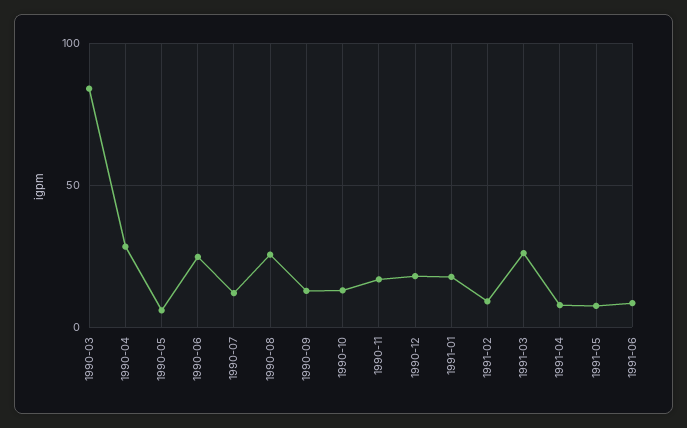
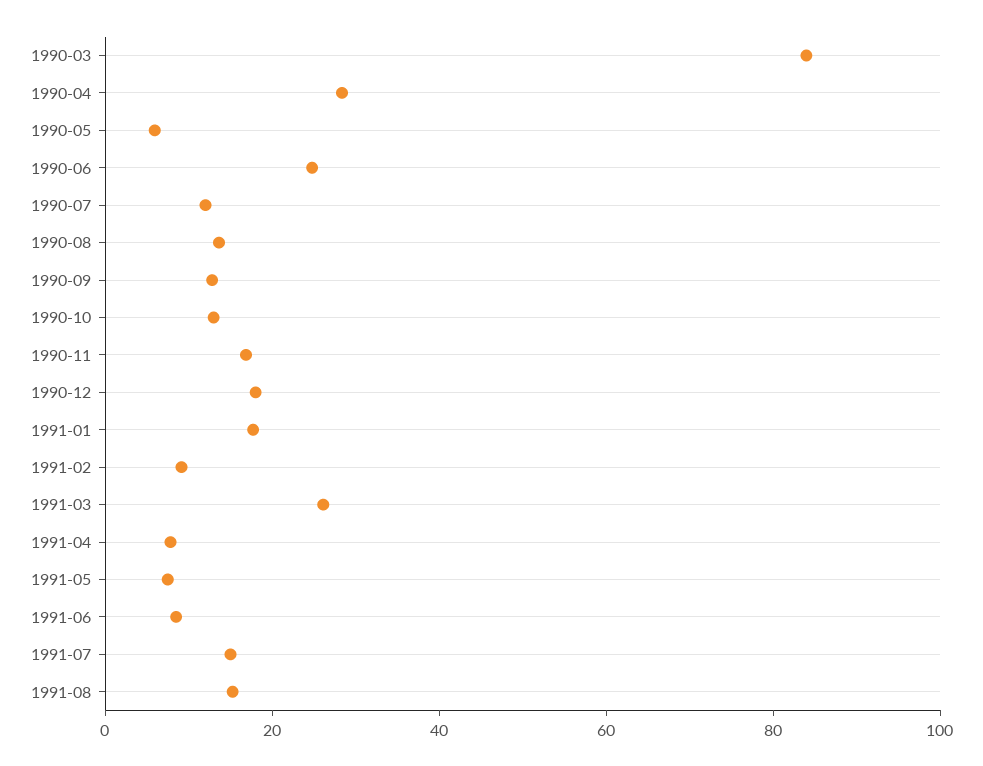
1990-08: 25 -> 15
1991-07: none -> 15
1991-08: none -> 15

